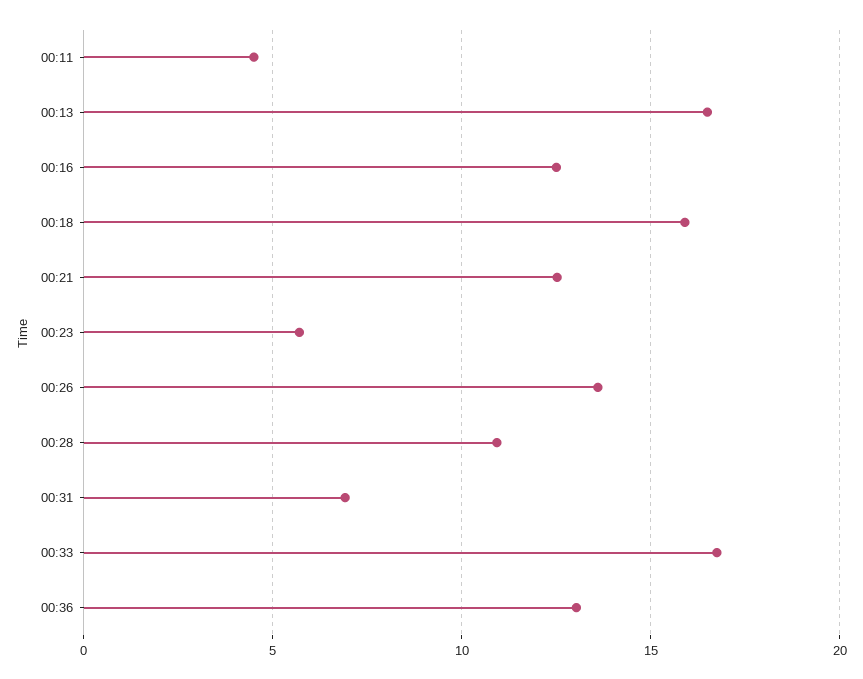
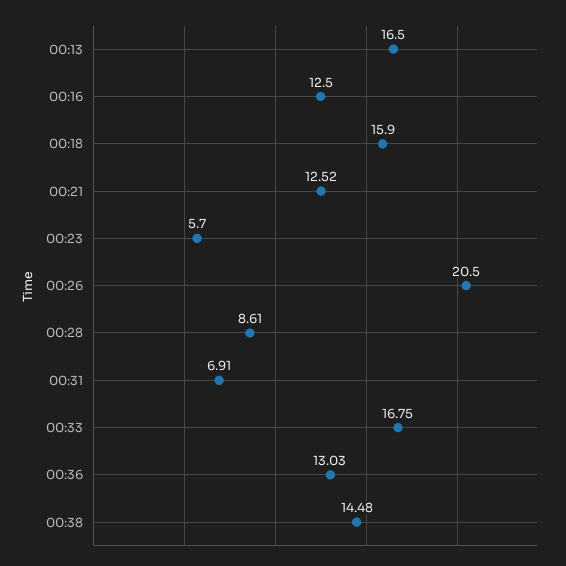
00:11: 4.5 -> none
00:26: 13.5 -> 20.5
00:28: 11 -> 8.61
00:38: none -> 14.48

